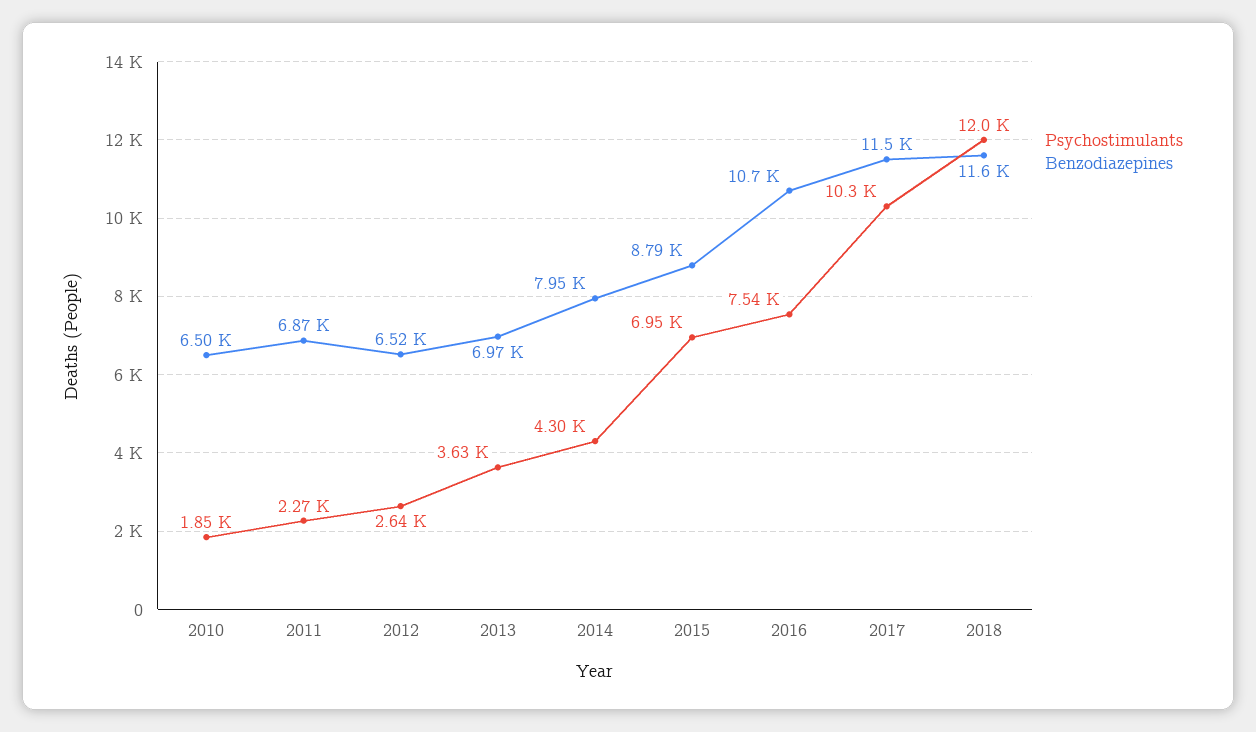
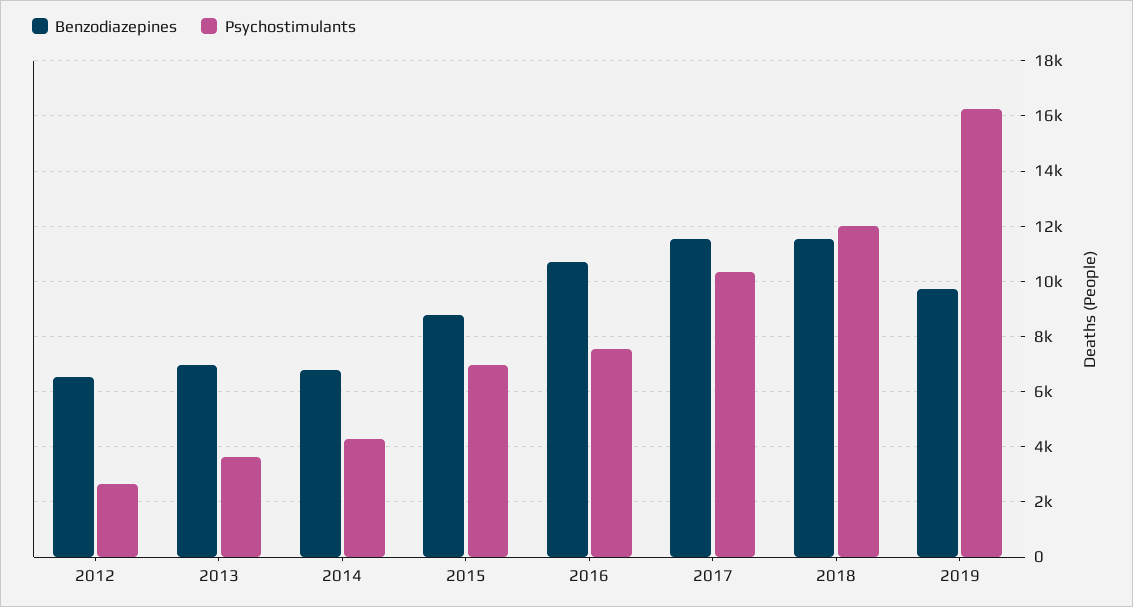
Psychostimulants, 2010: 1850 -> none
Benzodiazepines, 2010: 6500 -> none
Psychostimulants, 2011: 2270 -> none
Benzodiazepines, 2011: 6870 -> none
Benzodiazepines, 2014: 7950 -> 6750
Benzodiazepines, 2019: none -> 9750
Psychostimulants, 2019: none -> 16250

